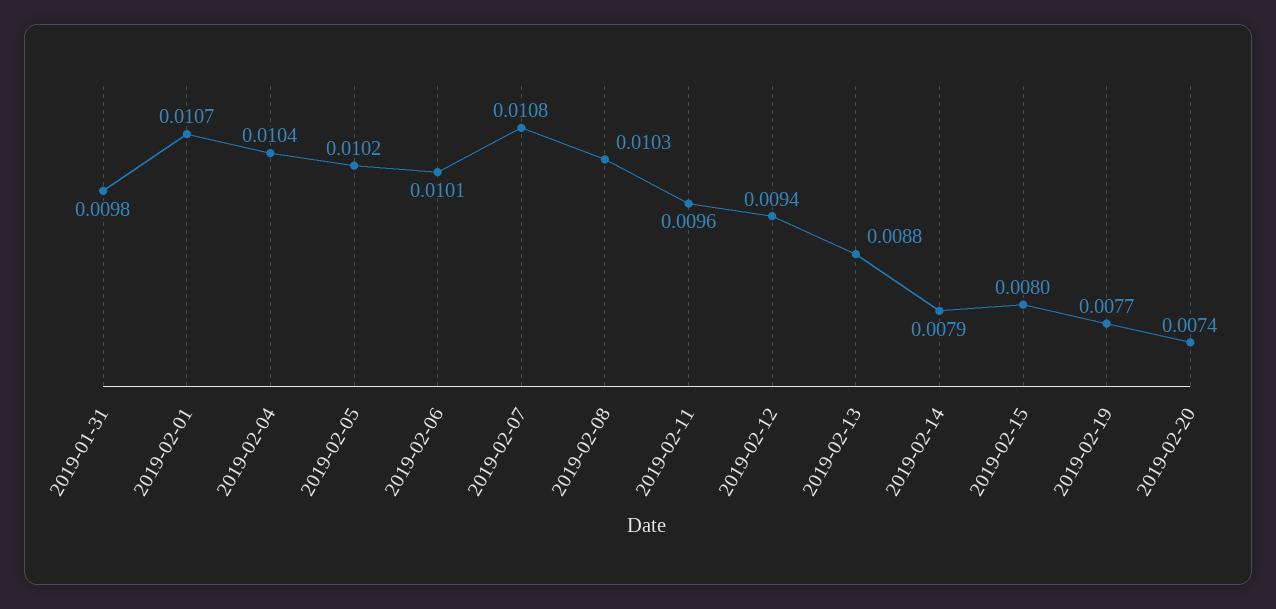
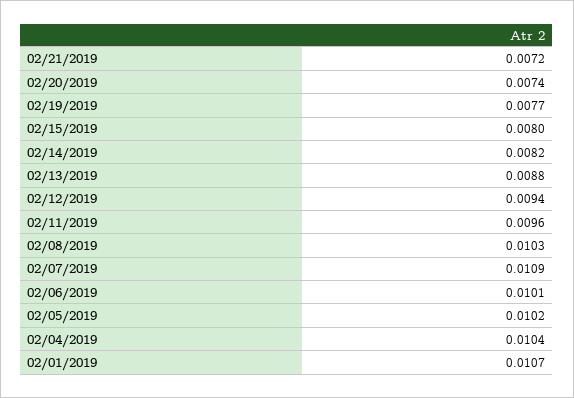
2019-01-31: 0.0098 -> none
2019-02-07: 0.0108 -> 0.0109
2019-02-14: 0.0079 -> 0.0082
02/21/2019: none -> 0.0072

